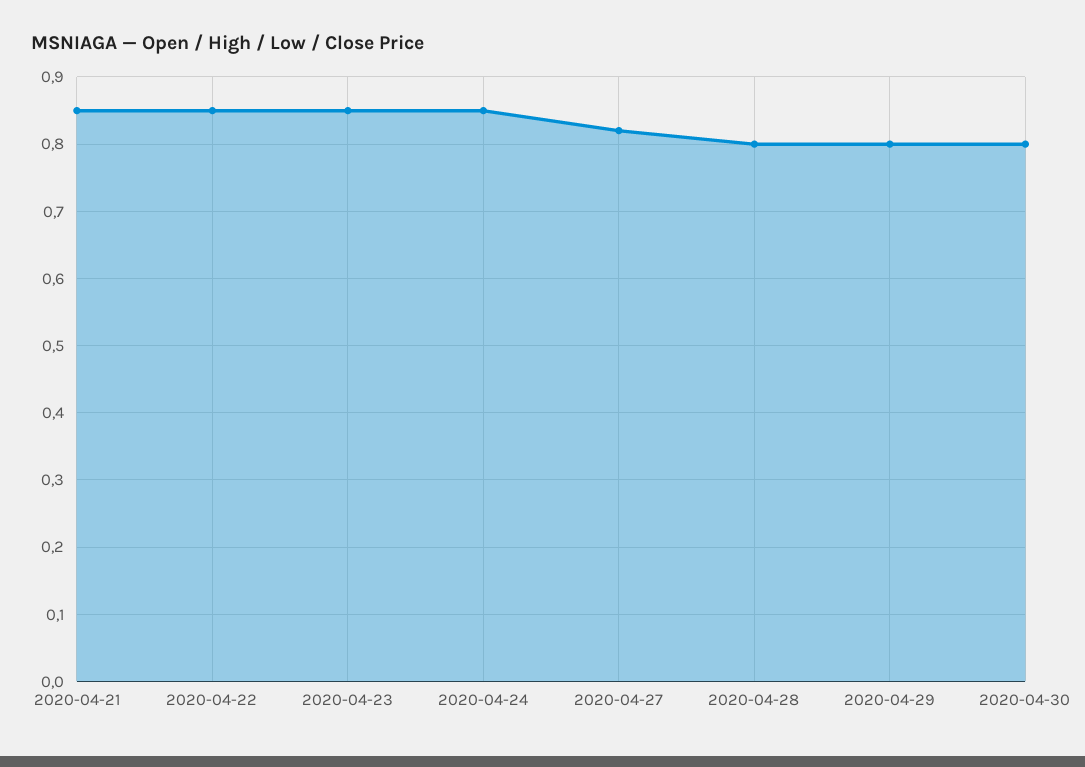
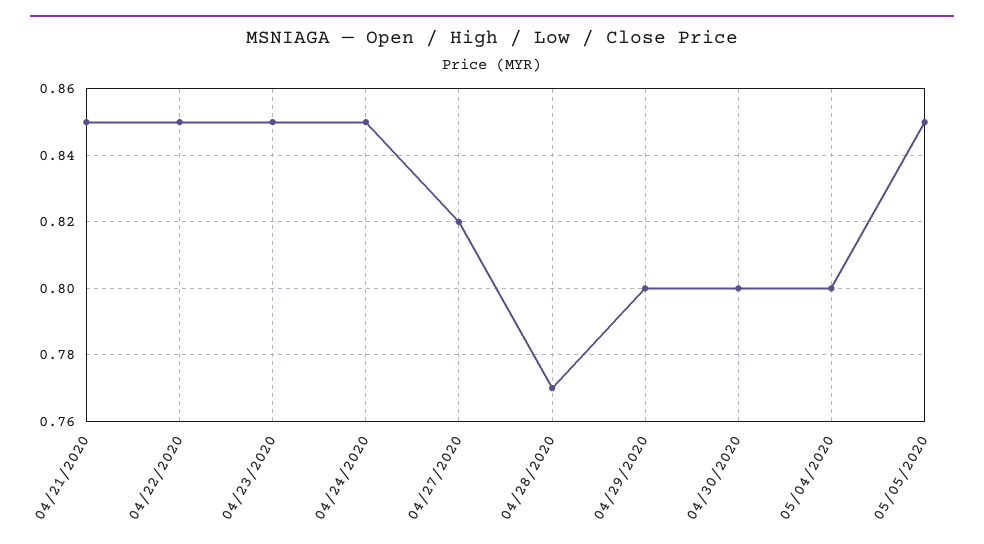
2020-04-28: 0.8 -> 0.77
05/04/2020: none -> 0.8
05/05/2020: none -> 0.85

